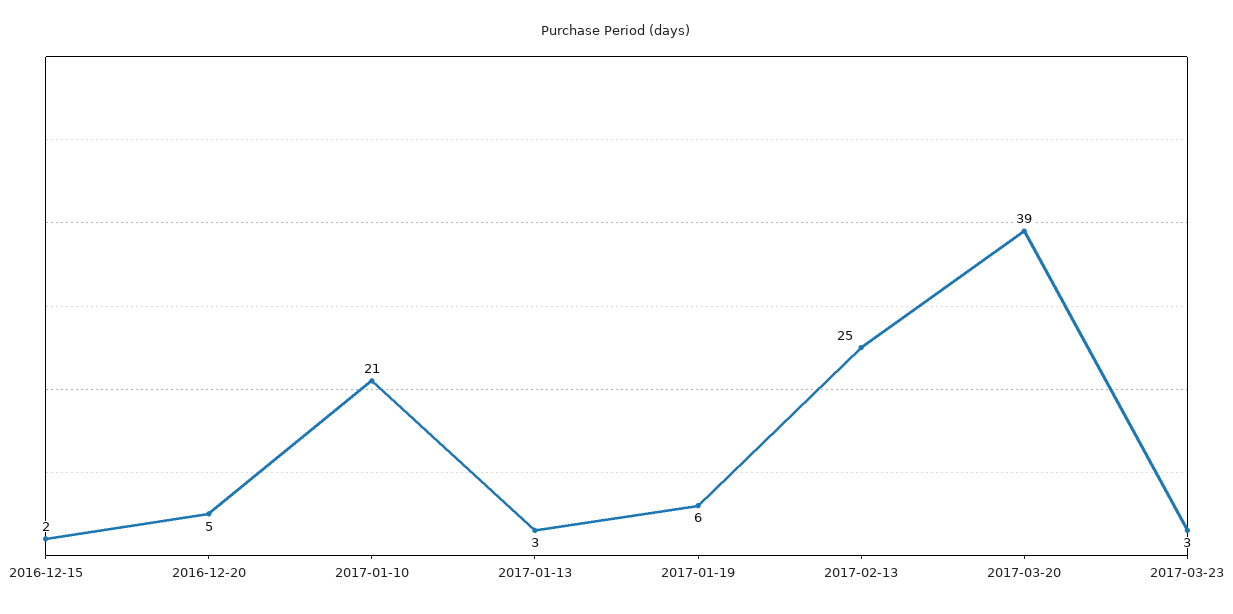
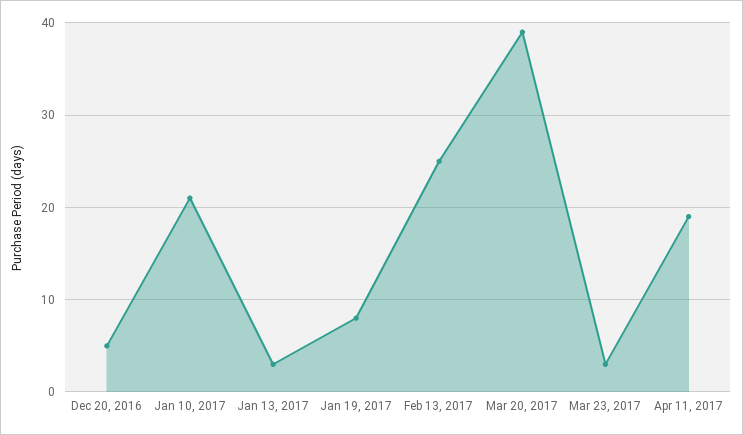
2016-12-15: 2 -> none
2017-01-19: 6 -> 8
Apr 11, 2017: none -> 19

